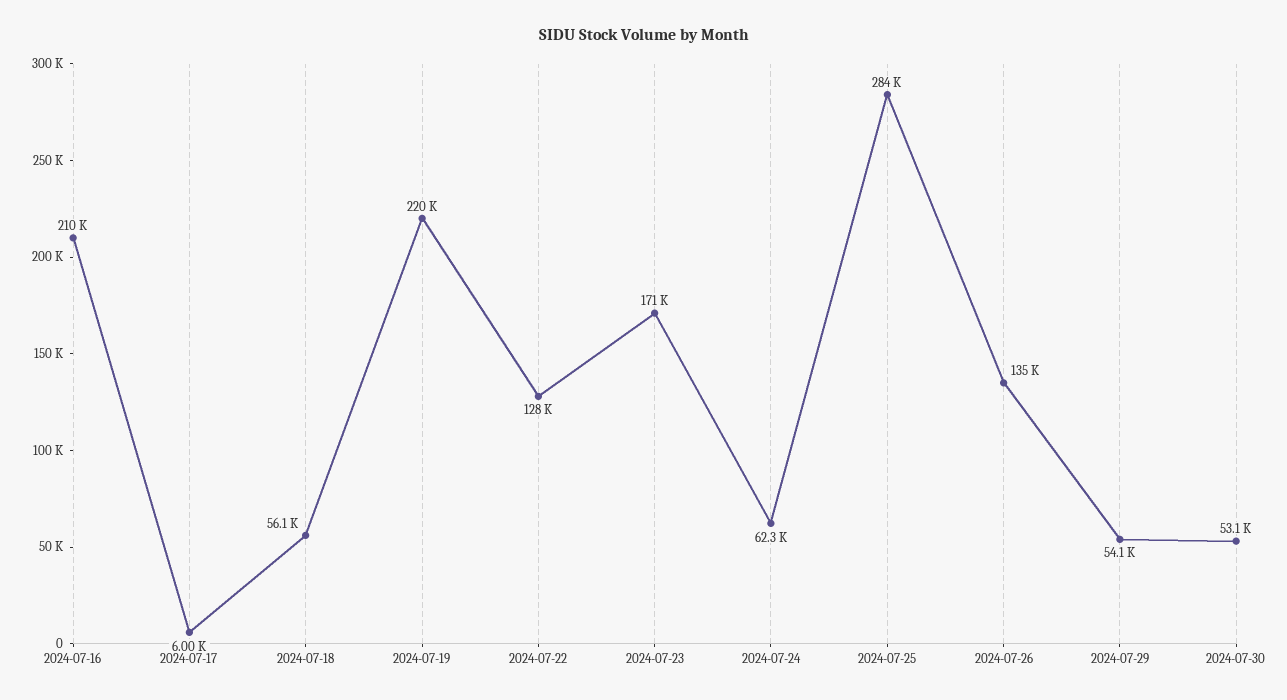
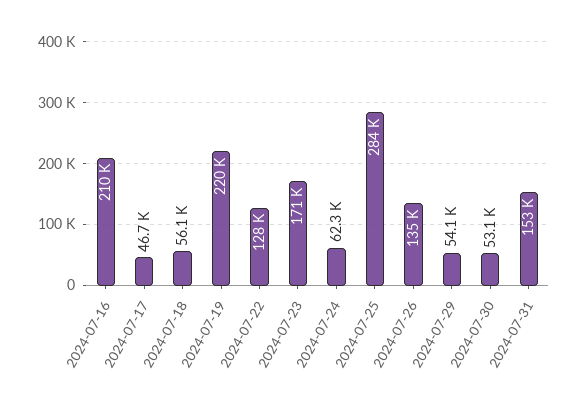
2024-07-17: 6000 -> 46700
2024-07-31: none -> 153000

